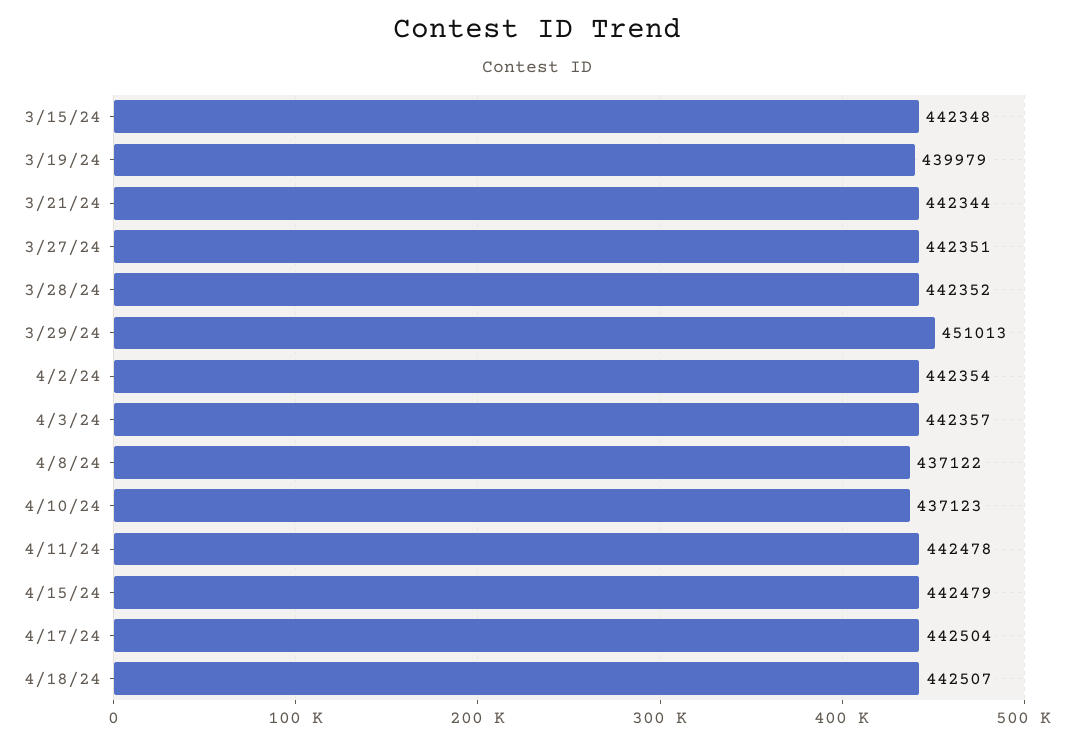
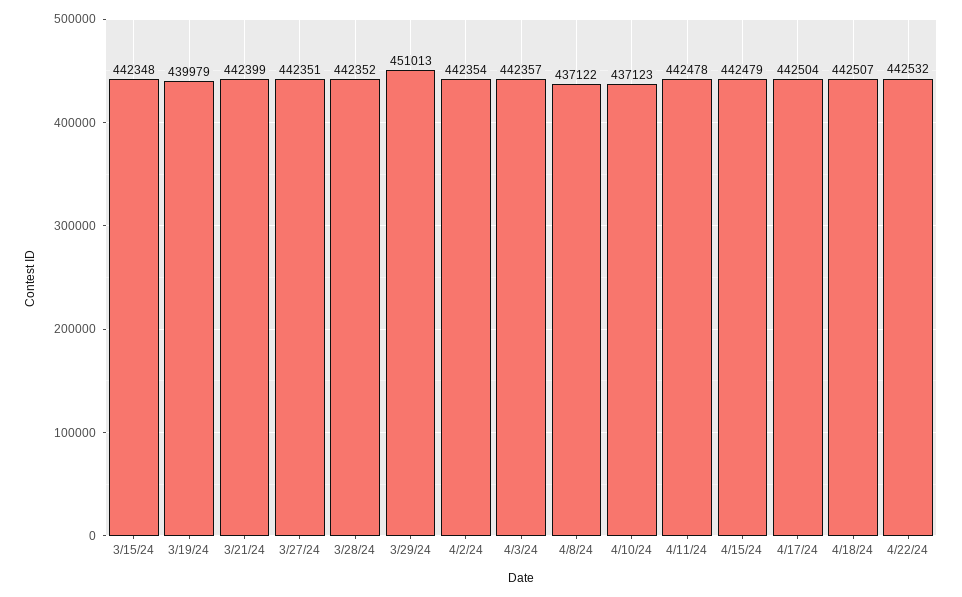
3/21/24: 442344 -> 442399
4/22/24: none -> 442532

